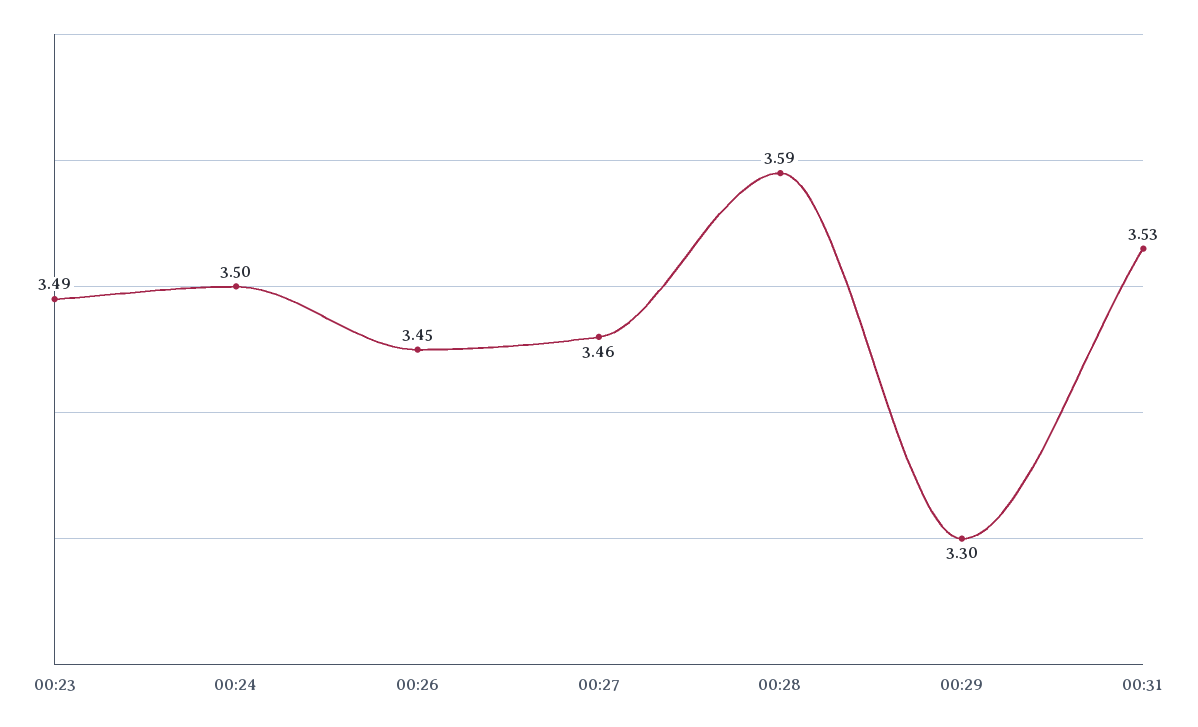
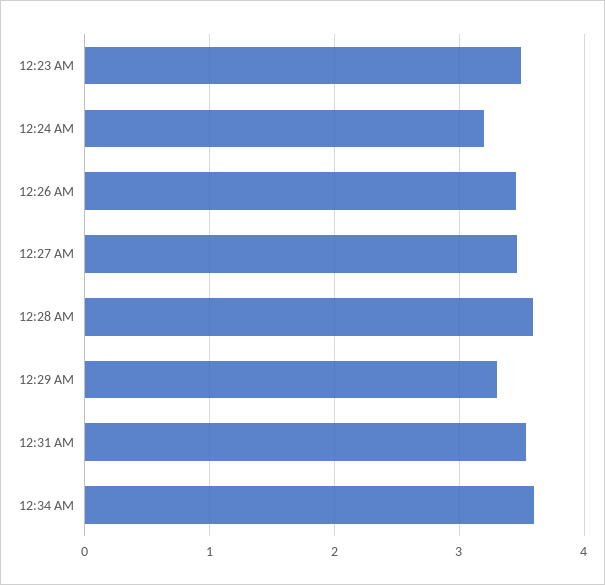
00:24: 3.5 -> 3.2
12:34 AM: none -> 3.6

